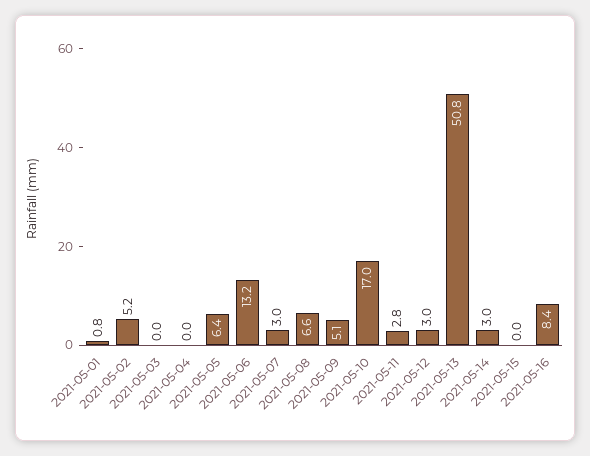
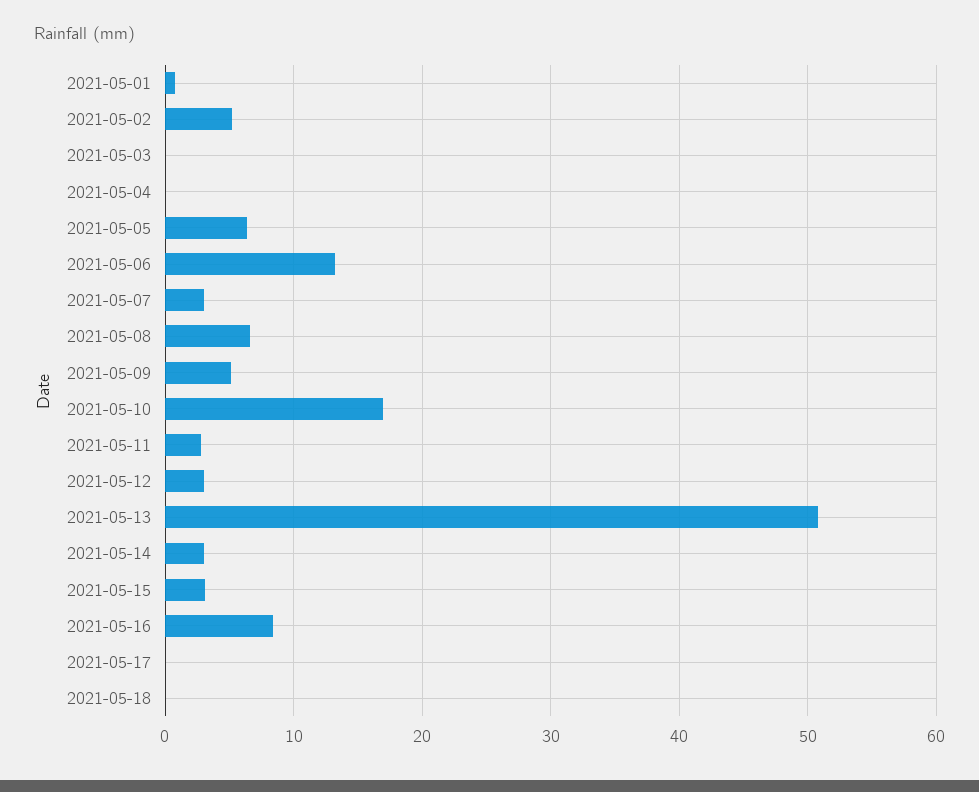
2021-05-15: 0 -> 3
2021-05-17: none -> 0
2021-05-18: none -> 0

